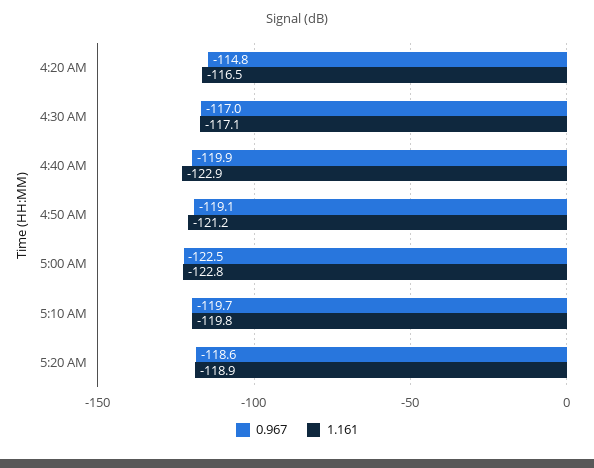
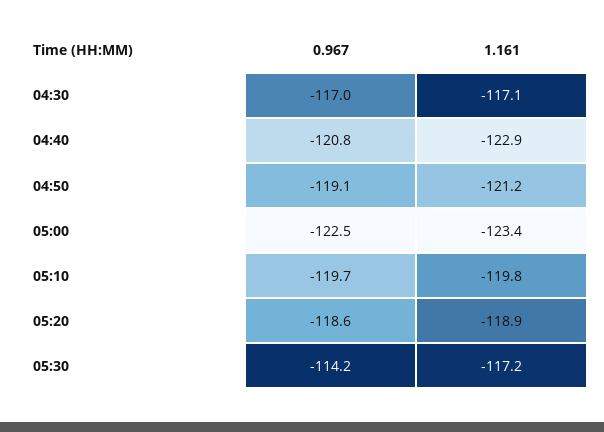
0.967, 4:20 AM: -114.8 -> none
1.161, 4:20 AM: -116.5 -> none
0.967, 4:40 AM: -119.9 -> -120.8
1.161, 5:00 AM: -122.8 -> -123.4
0.967, 05:30: none -> -114.2
1.161, 05:30: none -> -117.2

